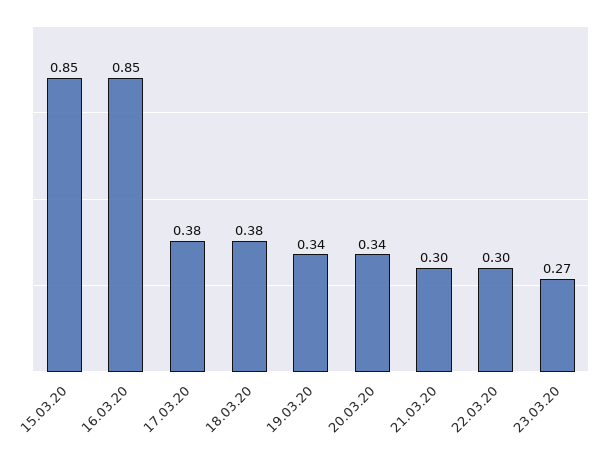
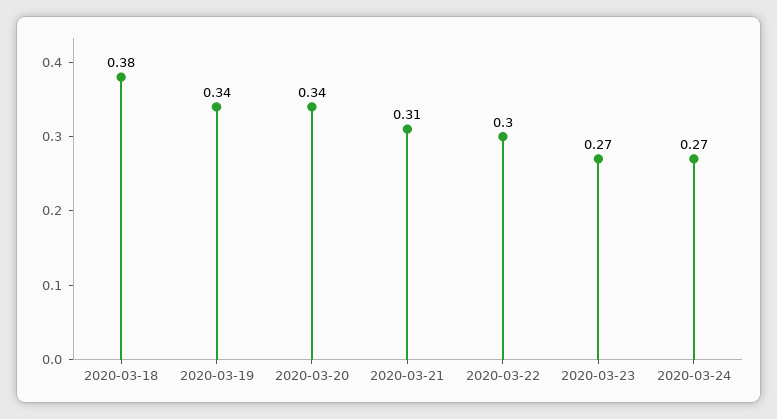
15.03.20: 0.85 -> none
16.03.20: 0.85 -> none
17.03.20: 0.38 -> none
21.03.20: 0.3 -> 0.31
2020-03-24: none -> 0.27

